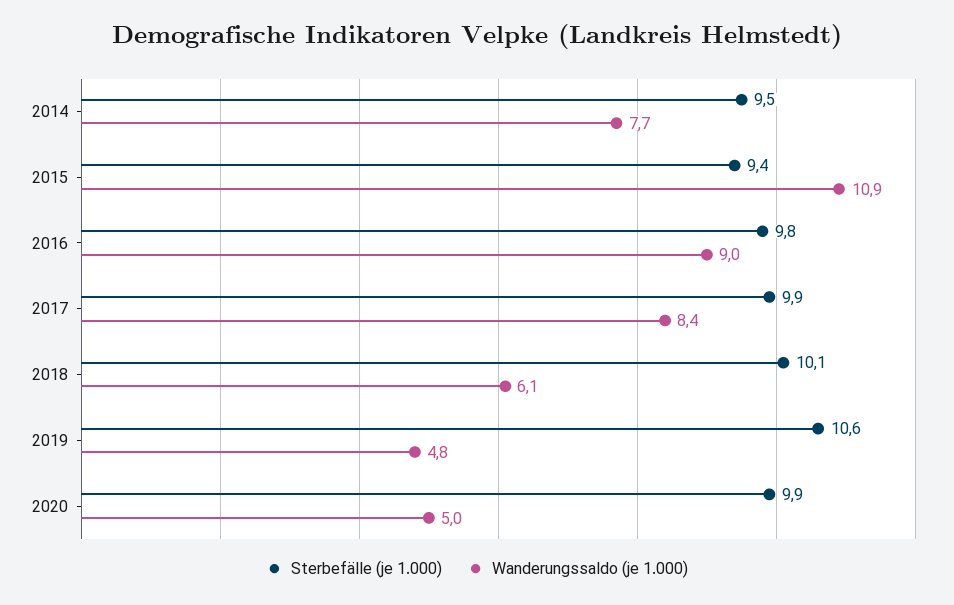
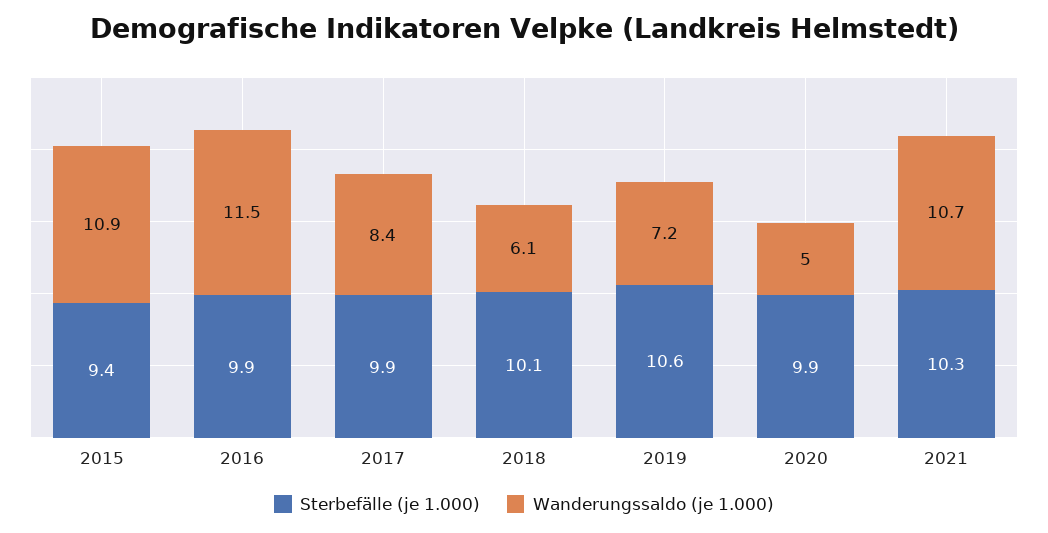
Sterbefälle (je 1.000), 2014: 9.5 -> none
Wanderungssaldo (je 1.000), 2014: 7.7 -> none
Sterbefälle (je 1.000), 2016: 9.8 -> 9.9
Wanderungssaldo (je 1.000), 2016: 9 -> 11.5
Wanderungssaldo (je 1.000), 2019: 4.8 -> 7.2
Sterbefälle (je 1.000), 2021: none -> 10.3
Wanderungssaldo (je 1.000), 2021: none -> 10.7

